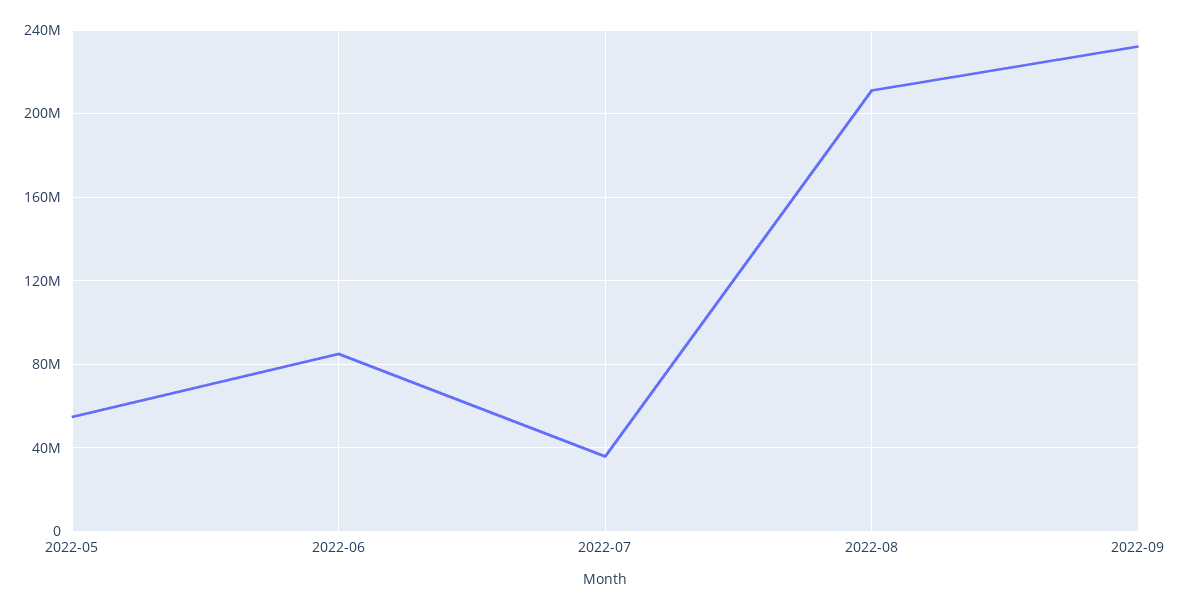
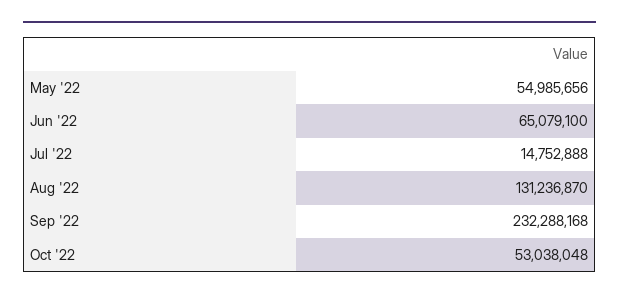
2022-06: 85000000 -> 65079100
2022-07: 35000000 -> 14752888
2022-08: 210000000 -> 131236870
Oct '22: none -> 53038048

